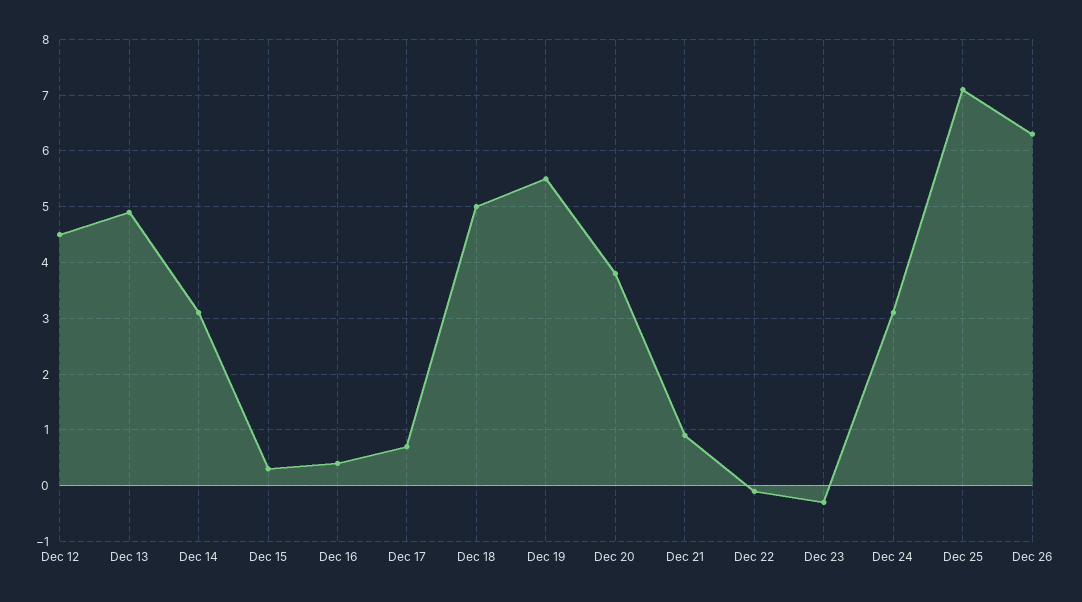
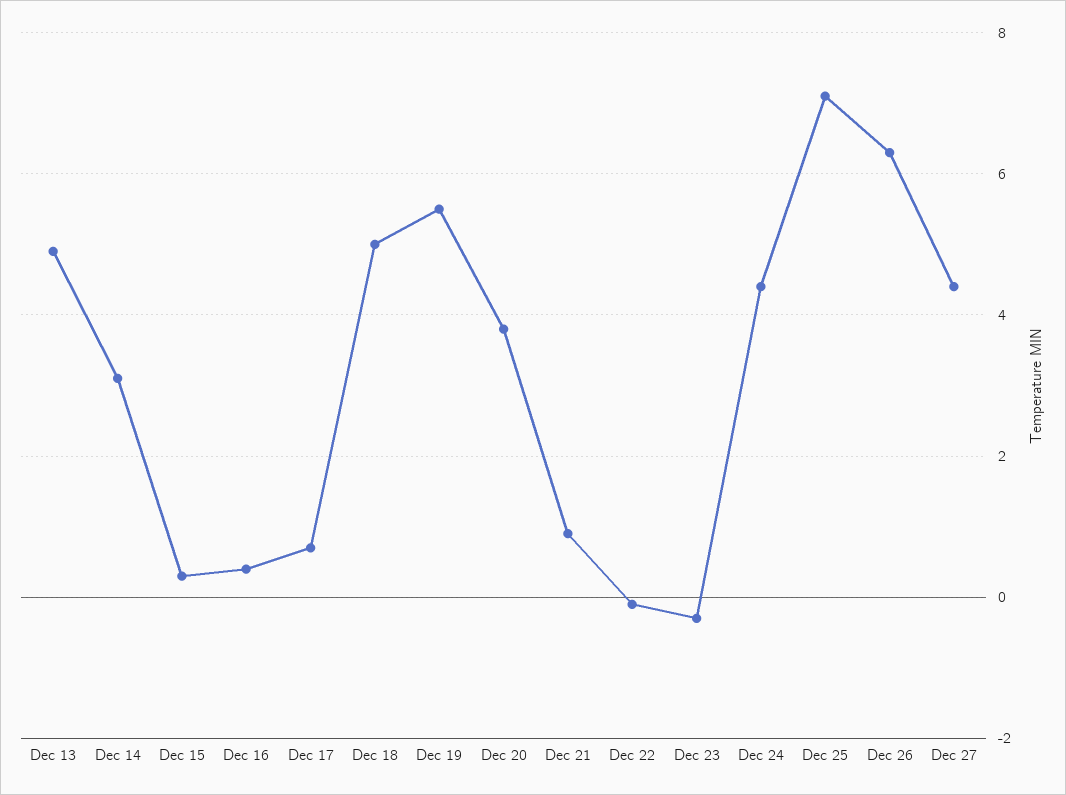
Dec 12: 4.5 -> none
Dec 24: 3 -> 4.5
Dec 27: none -> 4.5

